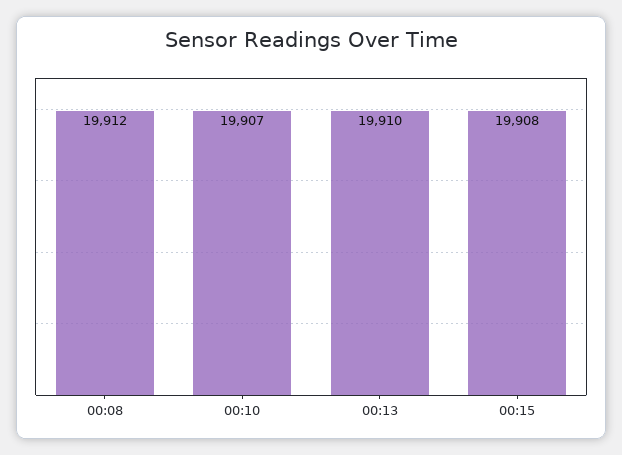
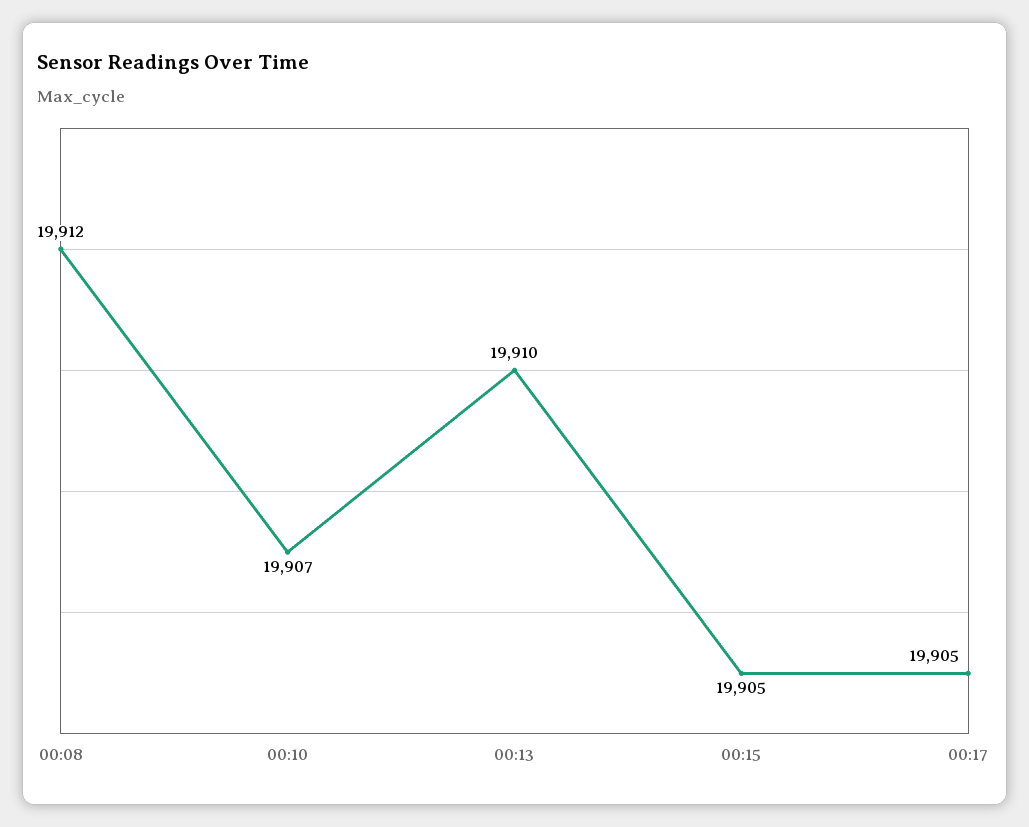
00:15: 19908 -> 19905
00:17: none -> 19905

